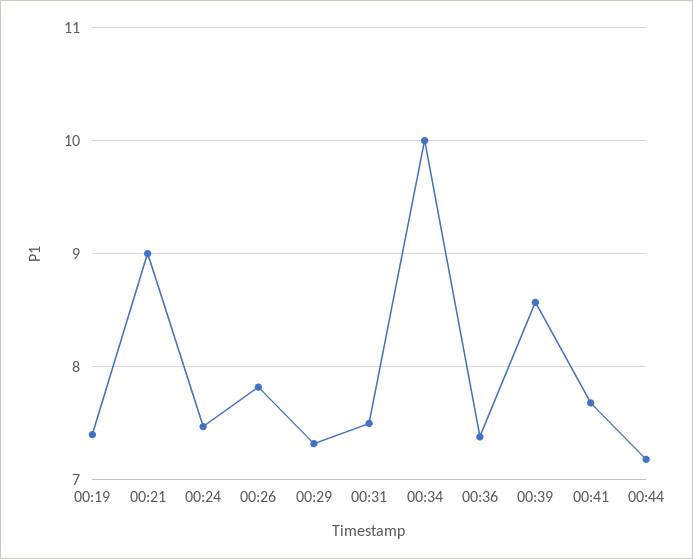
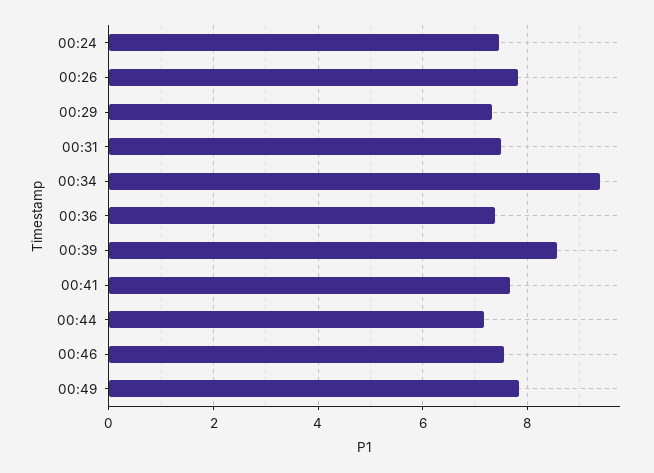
00:19: 7.4 -> none
00:21: 9 -> none
00:34: 10 -> 9.4
00:46: none -> 7.6
00:49: none -> 7.8

